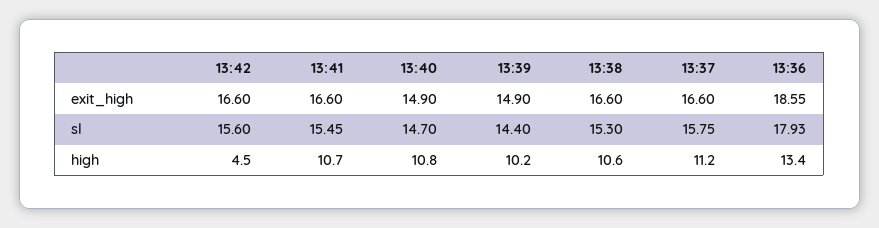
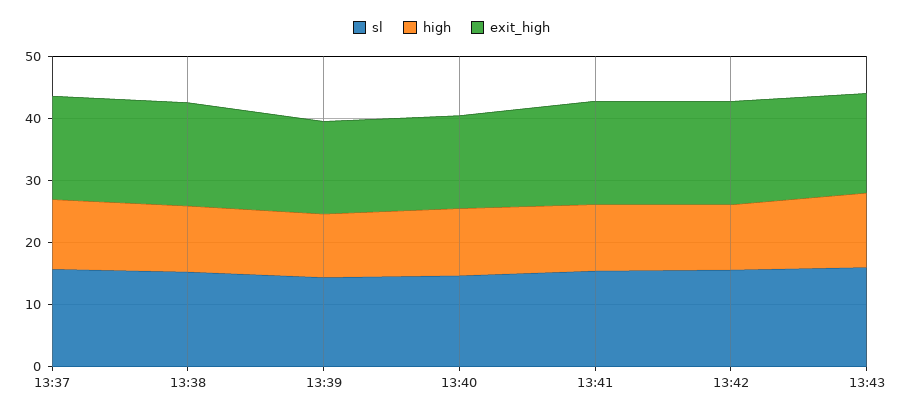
exit_high, 13:36: 18.55 -> none
sl, 13:36: 17.93 -> none
high, 13:42: 4.5 -> 10
high, 13:36: 13.4 -> none
sl, 13:43: none -> 16
high, 13:43: none -> 12
exit_high, 13:43: none -> 16

